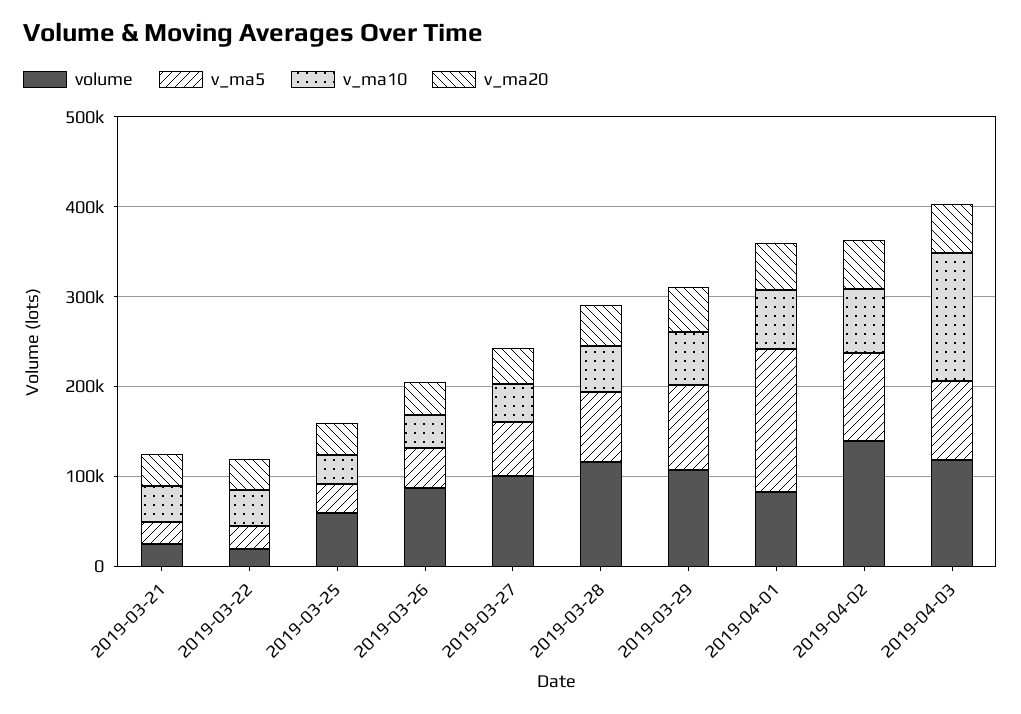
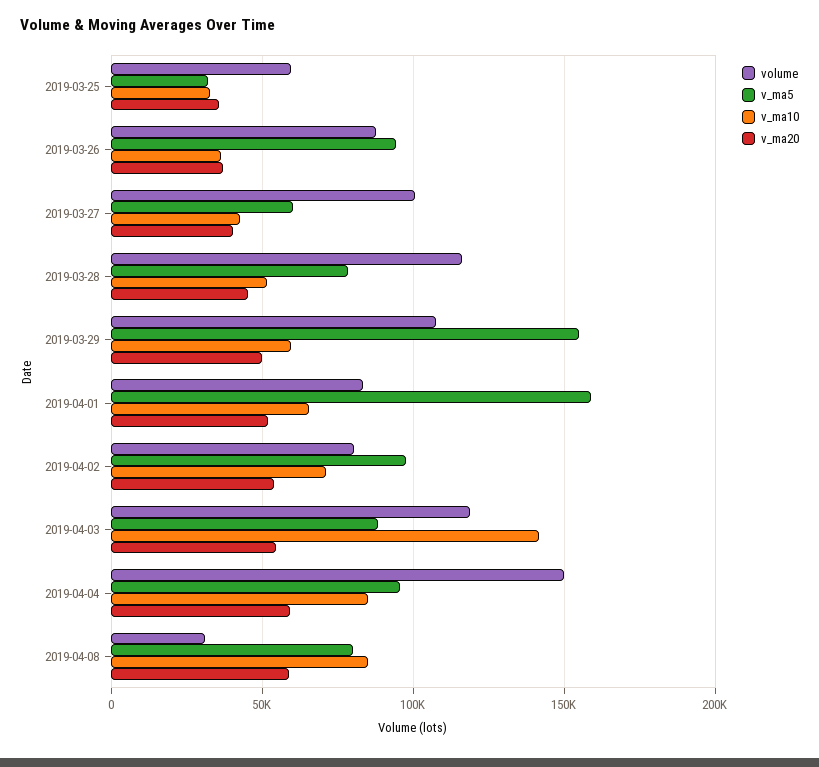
volume, 2019-03-21: 20000 -> none
v_ma5, 2019-03-21: 20000 -> none
v_ma10, 2019-03-21: 40000 -> none
v_ma20, 2019-03-21: 40000 -> none
volume, 2019-03-22: 20000 -> none
v_ma5, 2019-03-22: 20000 -> none
v_ma10, 2019-03-22: 40000 -> none
v_ma20, 2019-03-22: 40000 -> none
v_ma5, 2019-03-26: 40000 -> 95000
v_ma5, 2019-03-29: 100000 -> 155000
volume, 2019-04-02: 140000 -> 80000
volume, 2019-04-04: none -> 150000
v_ma5, 2019-04-04: none -> 95000
v_ma10, 2019-04-04: none -> 85000
v_ma20, 2019-04-04: none -> 60000
volume, 2019-04-08: none -> 30000
v_ma5, 2019-04-08: none -> 80000
v_ma10, 2019-04-08: none -> 85000
v_ma20, 2019-04-08: none -> 60000

